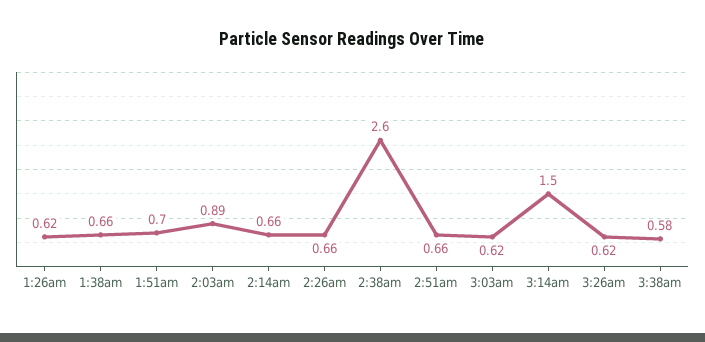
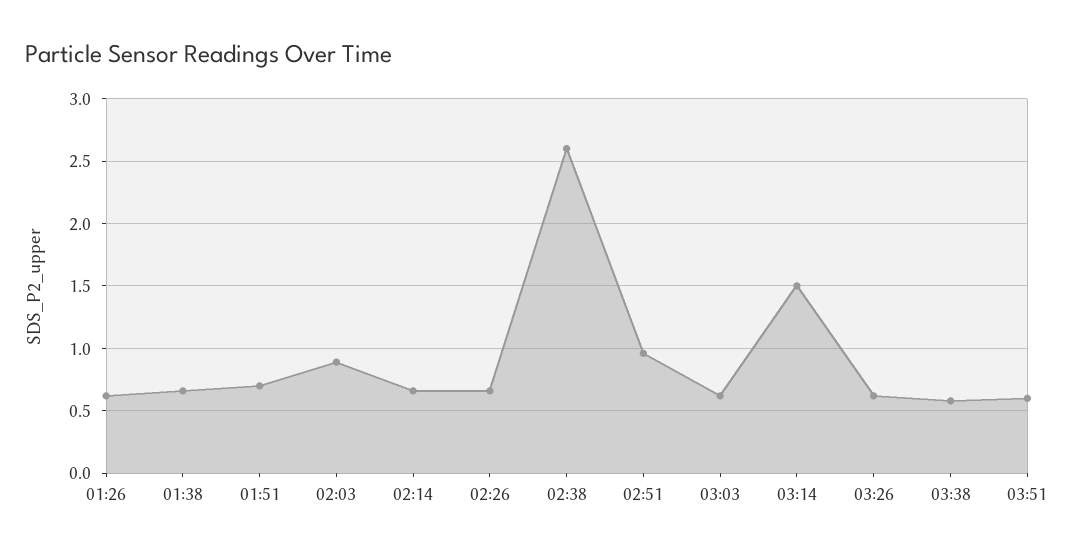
2:51am: 0.66 -> 0.95
03:51: none -> 0.6

